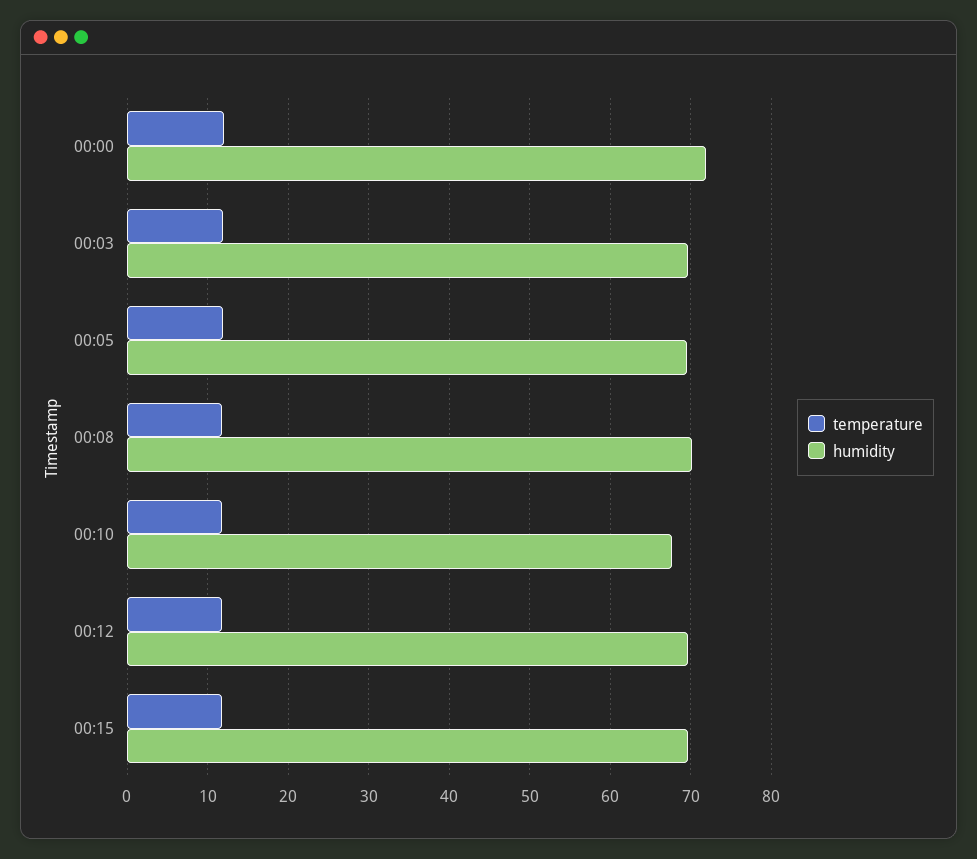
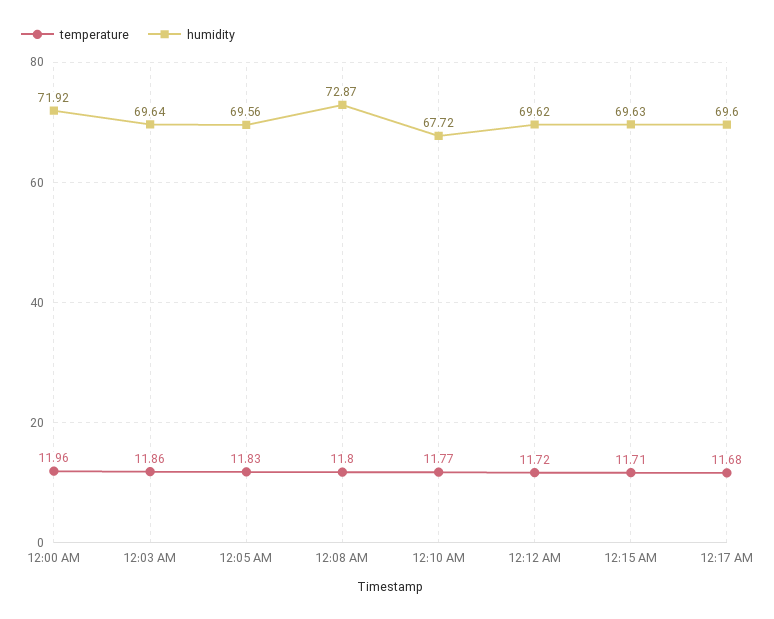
humidity, 00:08: 70 -> 72.87
temperature, 12:17 AM: none -> 11.68
humidity, 12:17 AM: none -> 69.6

